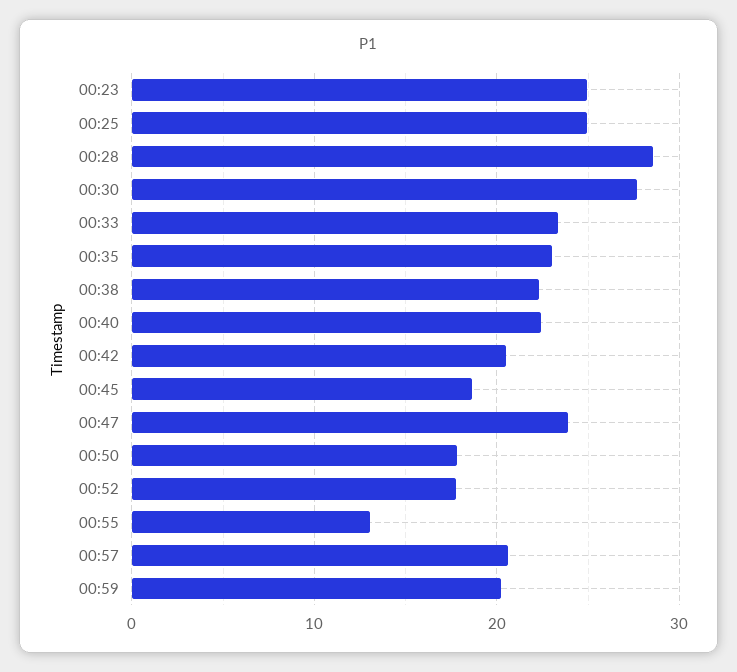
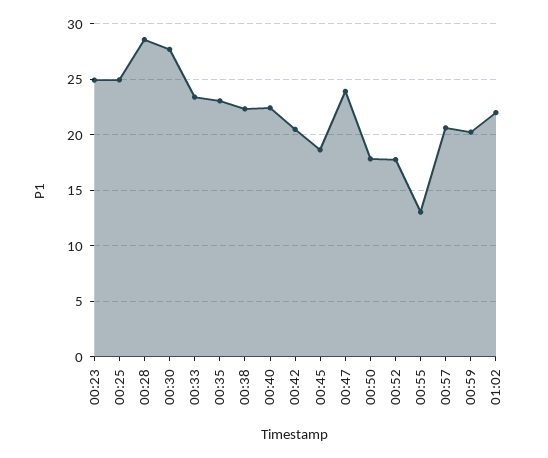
01:02: none -> 22

